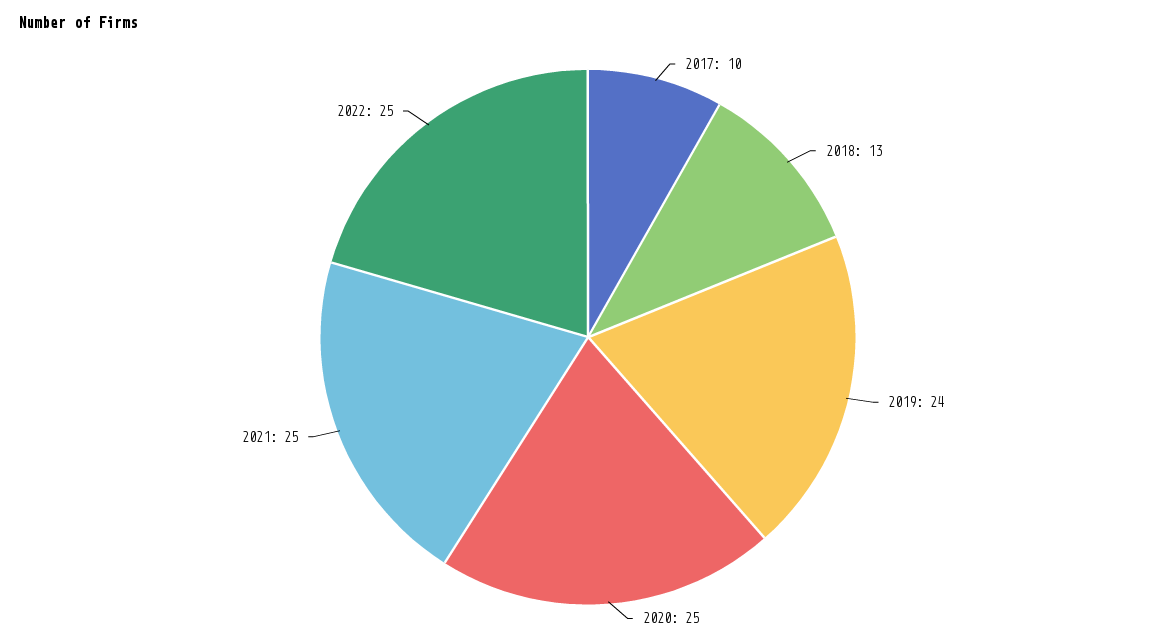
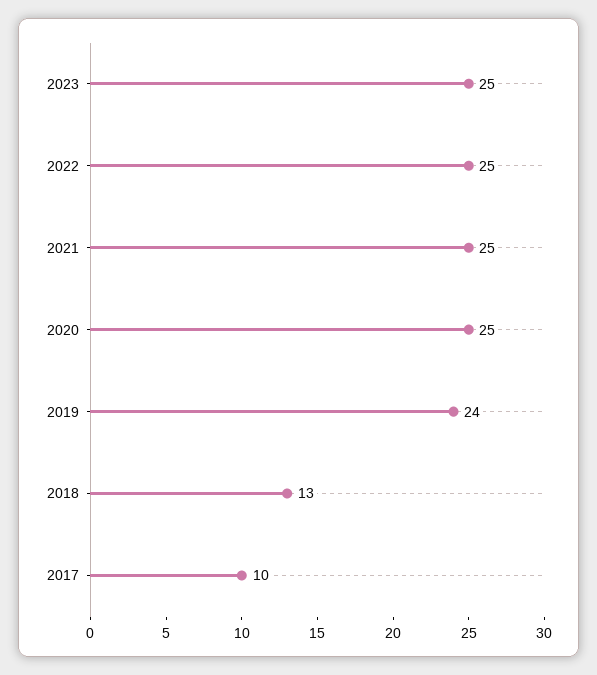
2023: none -> 25

